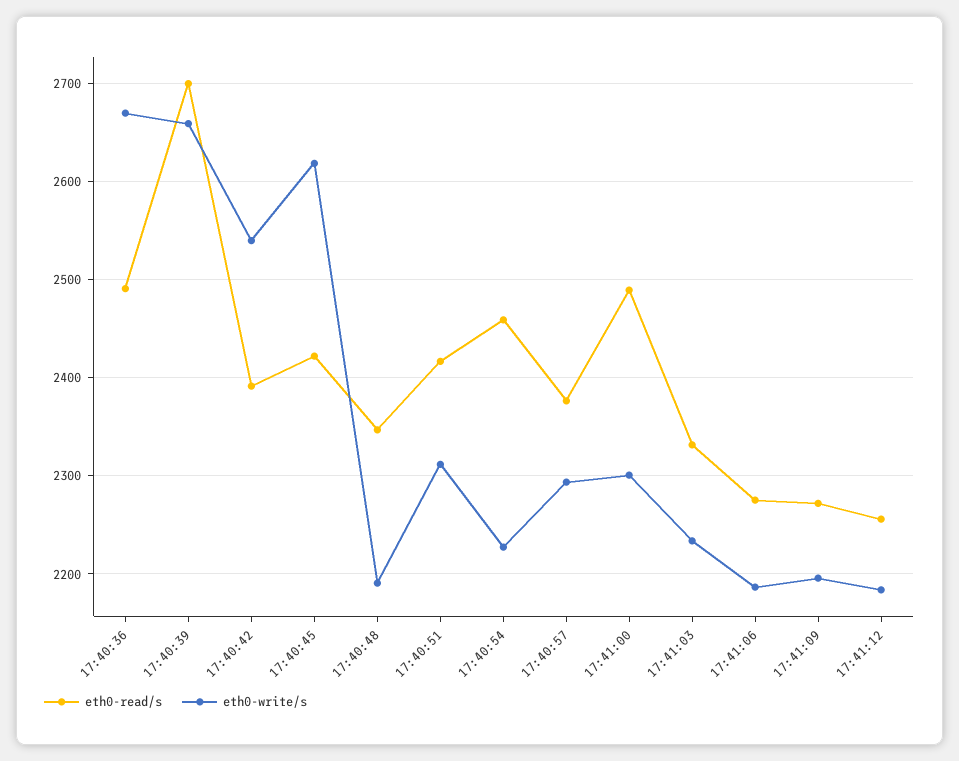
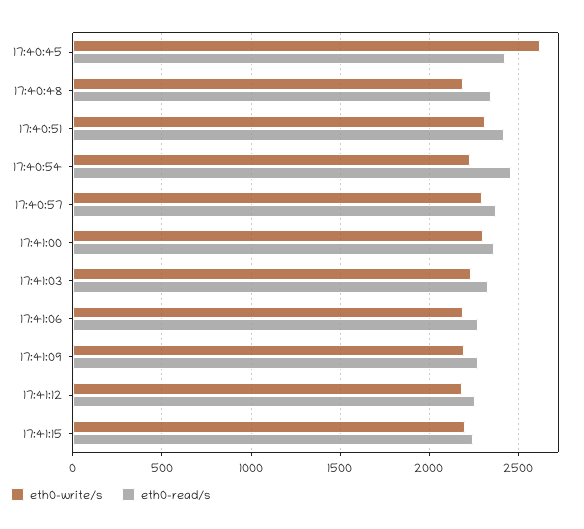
eth0-read/s, 17:40:36: 2490 -> none
eth0-write/s, 17:40:36: 2670 -> none
eth0-read/s, 17:40:39: 2700 -> none
eth0-write/s, 17:40:39: 2660 -> none
eth0-read/s, 17:40:42: 2390 -> none
eth0-write/s, 17:40:42: 2540 -> none
eth0-read/s, 17:41:00: 2490 -> 2350
eth0-write/s, 17:41:15: none -> 2200
eth0-read/s, 17:41:15: none -> 2250

